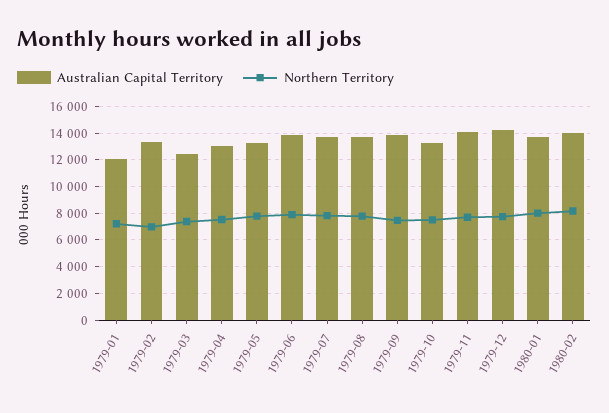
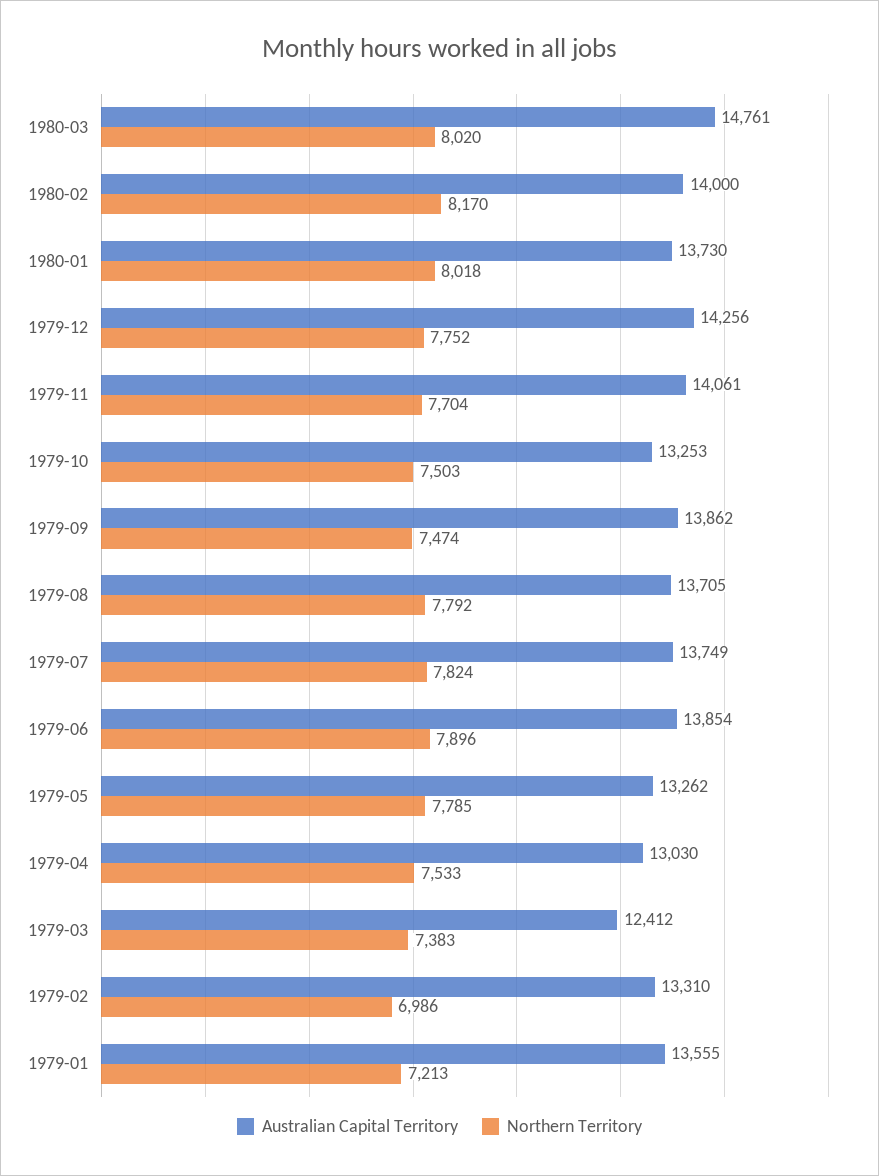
Australian Capital Territory, 1979-01: 12000 -> 13555
Australian Capital Territory, 1980-03: none -> 14761
Northern Territory, 1980-03: none -> 8020

